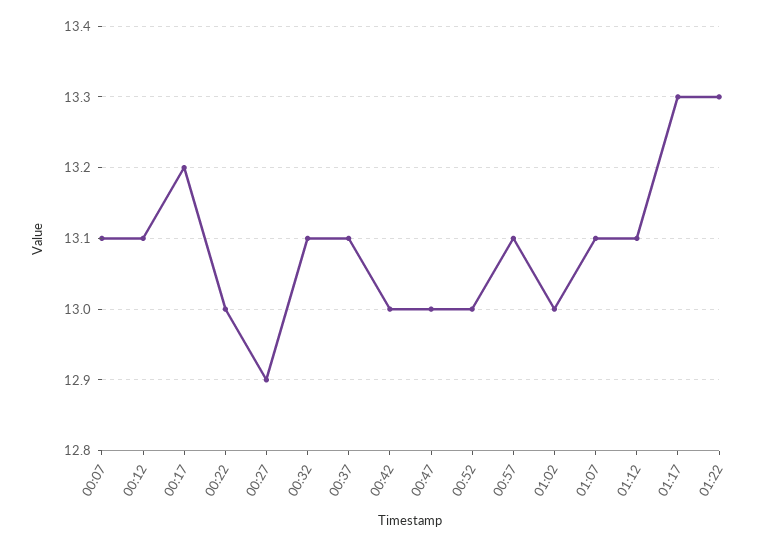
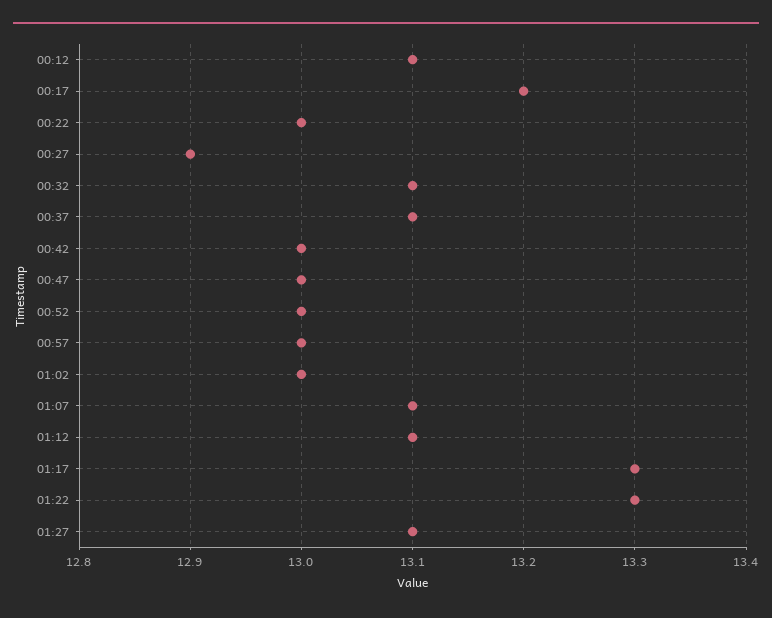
00:07: 13.1 -> none
00:57: 13.1 -> 13
01:27: none -> 13.1

